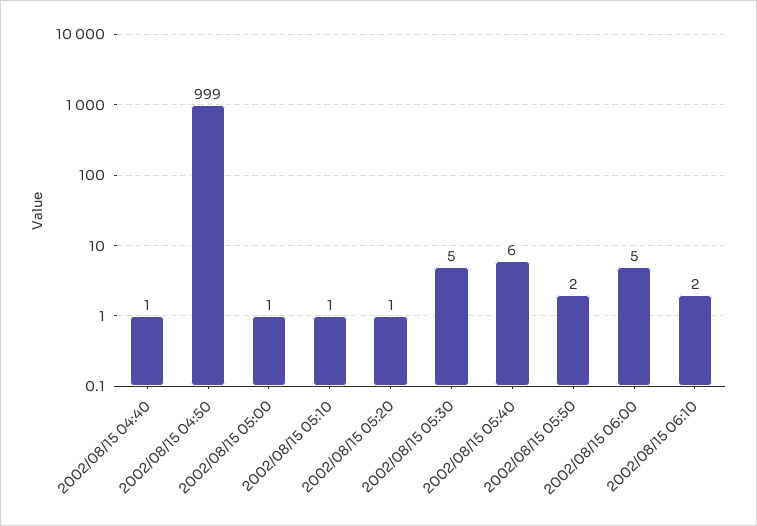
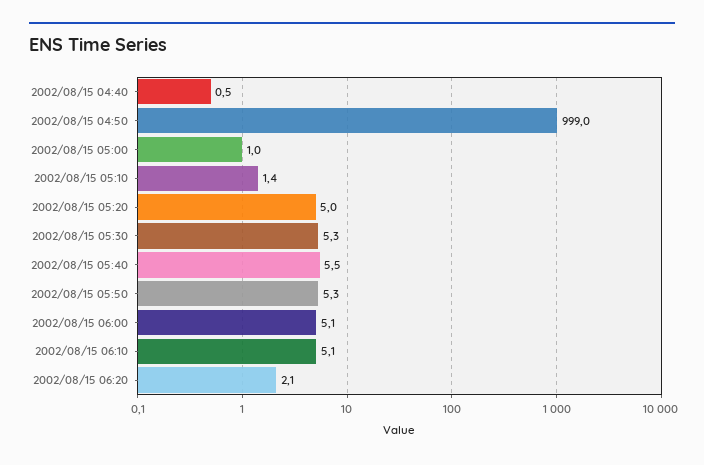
2002/08/15 05:20: 1 -> 5
2002/08/15 05:50: 2 -> 5.3
2002/08/15 06:10: 2 -> 5.1
2002/08/15 06:20: none -> 2.1

